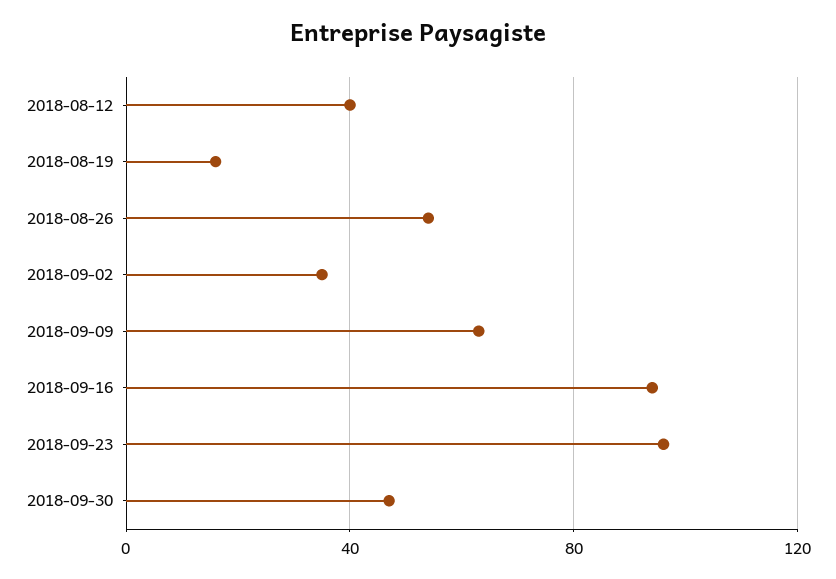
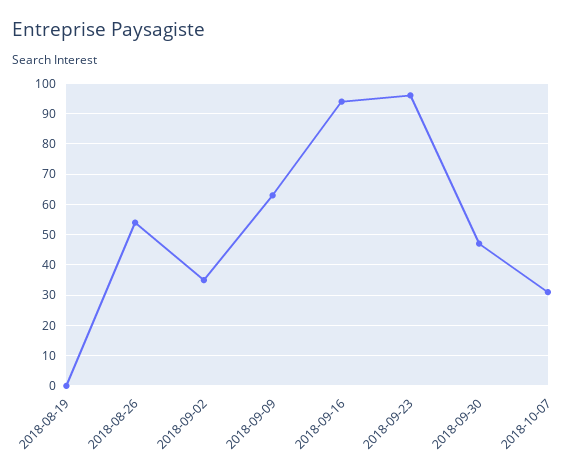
2018-08-12: 40 -> none
2018-08-19: 15 -> 0
2018-10-07: none -> 30

